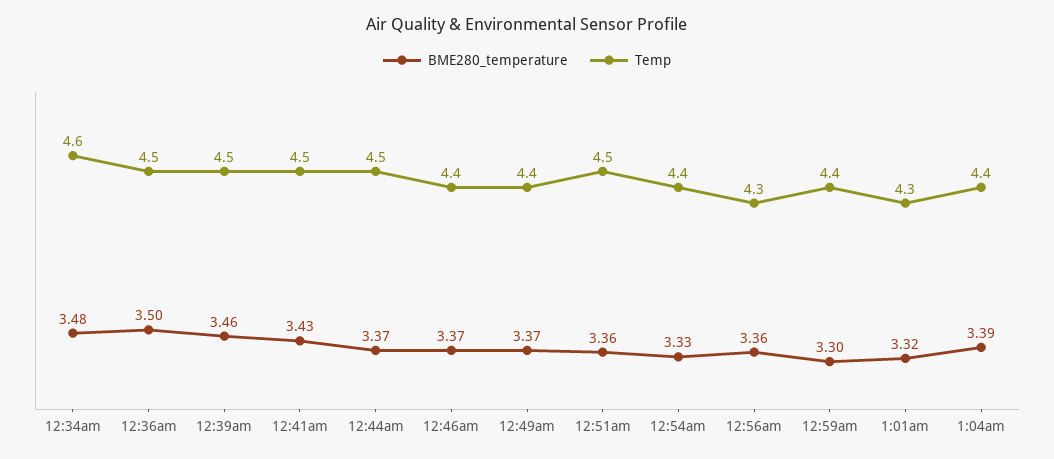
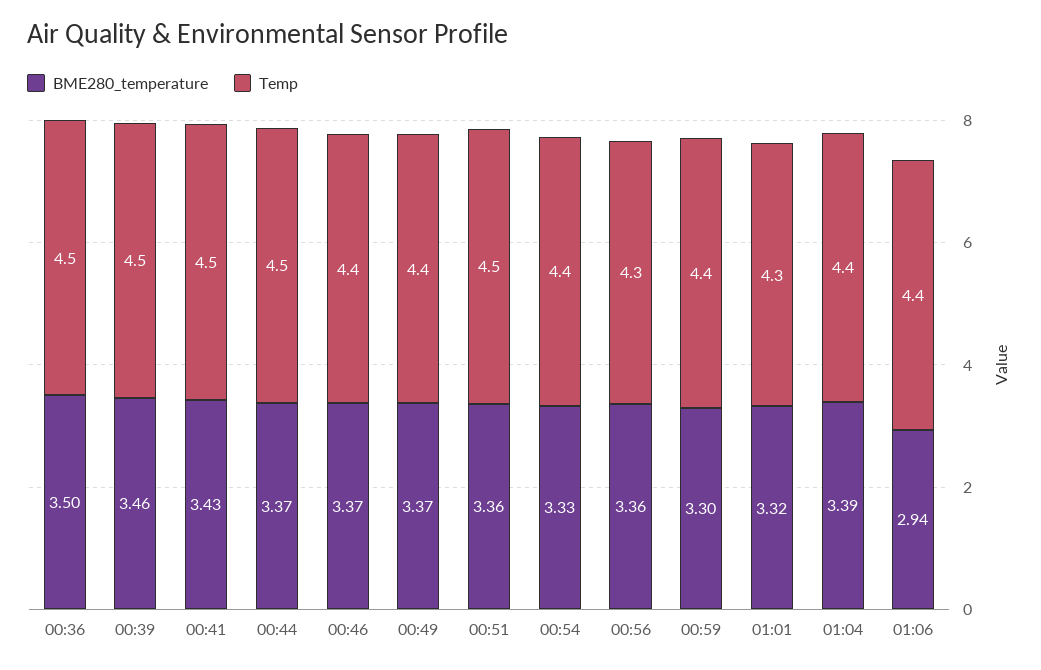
BME280_temperature, 12:34am: 3.48 -> none
Temp, 12:34am: 4.6 -> none
BME280_temperature, 01:06: none -> 2.94
Temp, 01:06: none -> 4.4

